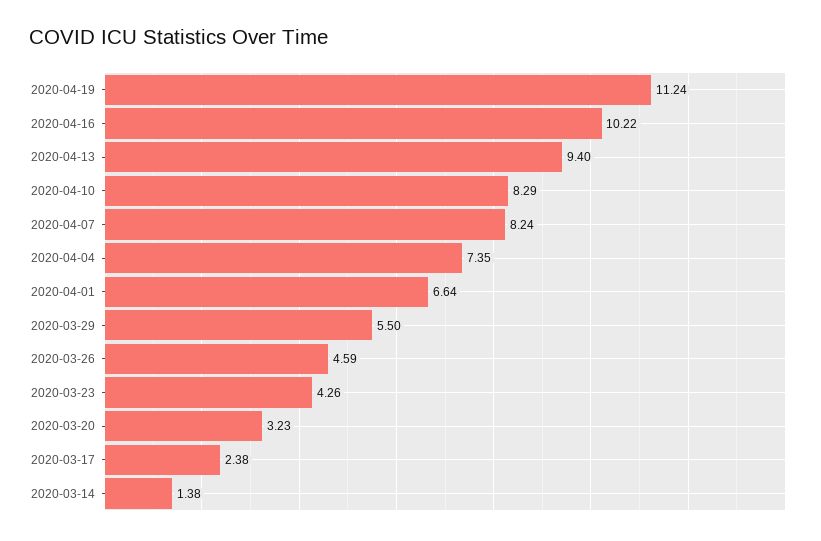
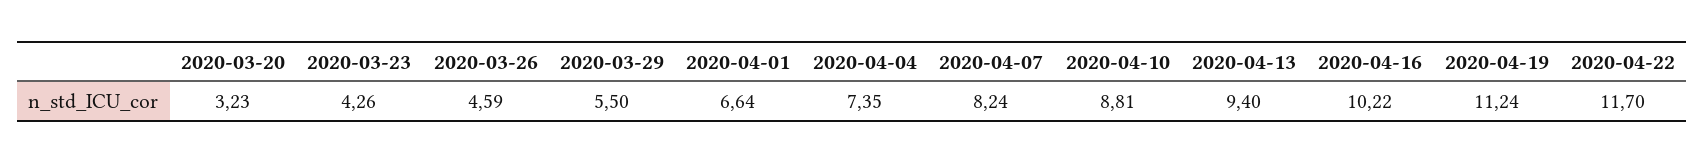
2020-04-10: 8.29 -> 8.81
2020-03-17: 2.38 -> none
2020-03-14: 1.38 -> none
2020-04-22: none -> 11.7

